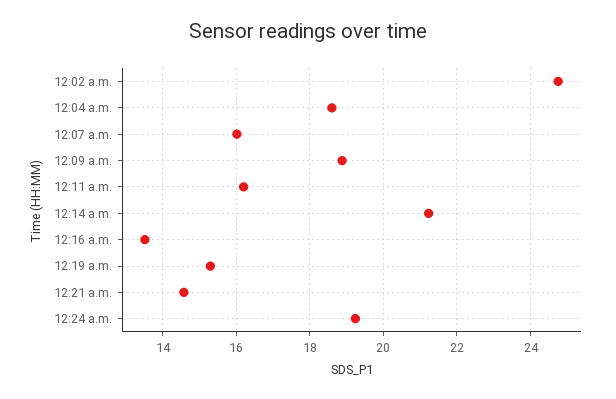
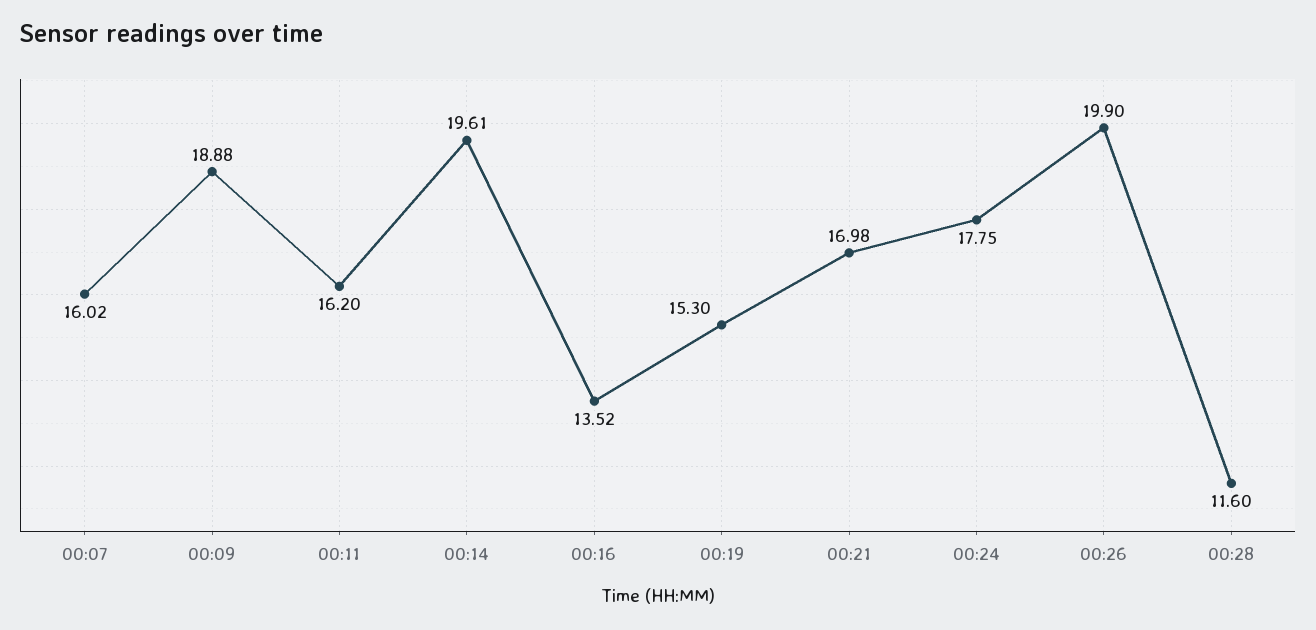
12:02 a.m.: 24.8 -> none
12:04 a.m.: 18.6 -> none
12:14 a.m.: 21.2 -> 19.61
12:21 a.m.: 14.6 -> 16.98
12:24 a.m.: 19.2 -> 17.75
00:26: none -> 19.9
00:28: none -> 11.6

